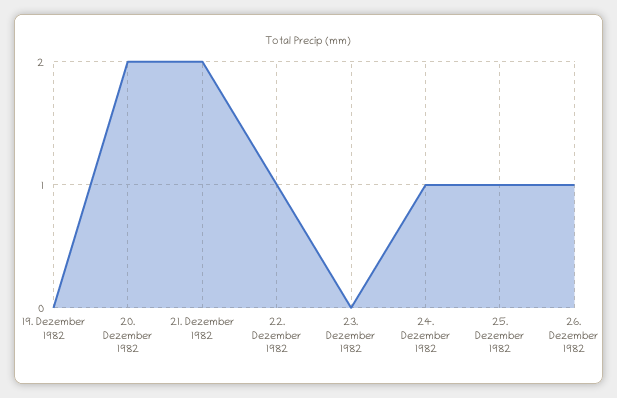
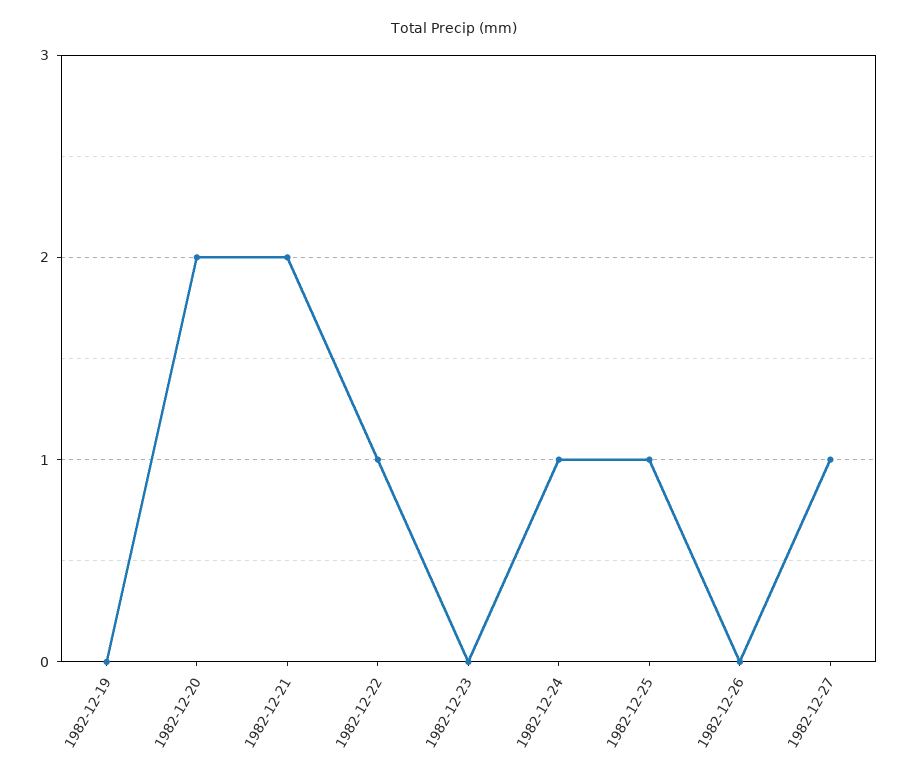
26. Dezember 1982: 1 -> 0
1982-12-27: none -> 1

